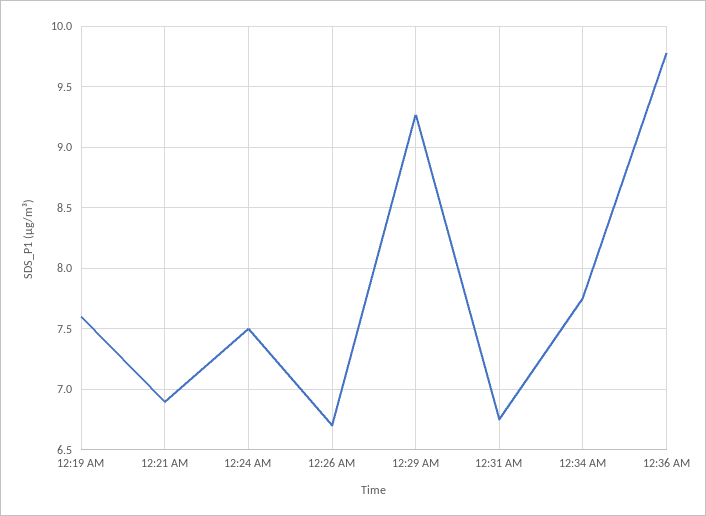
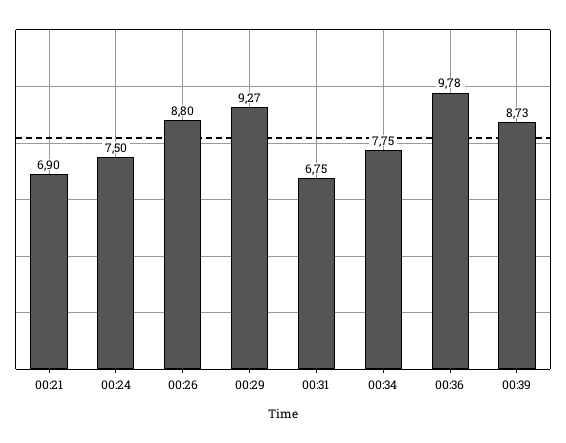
12:19 AM: 7.6 -> none
12:26 AM: 6.7 -> 8.8
00:39: none -> 8.73

